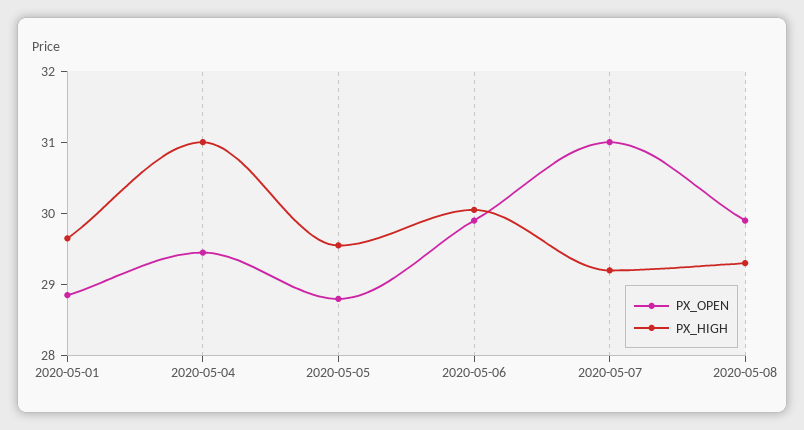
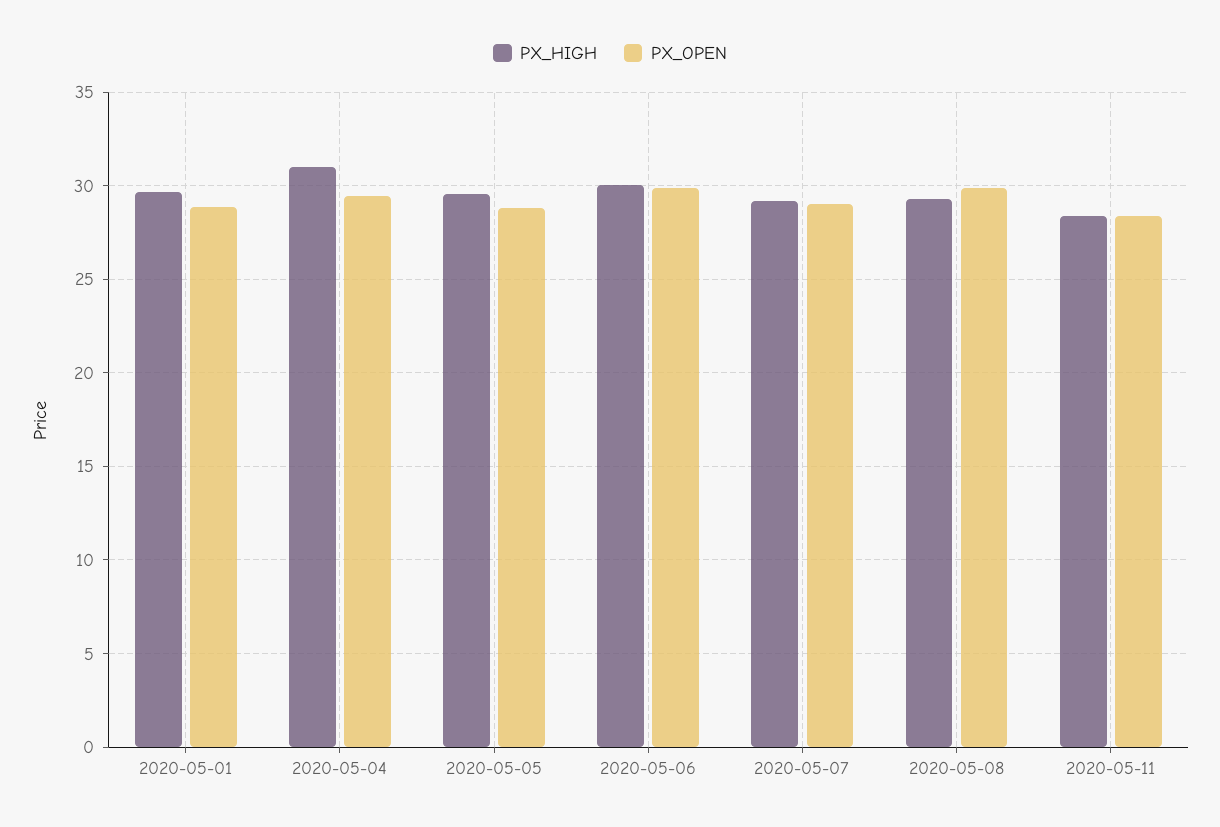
PX_OPEN, 2020-05-07: 31 -> 29
PX_HIGH, 2020-05-11: none -> 28.5
PX_OPEN, 2020-05-11: none -> 28.5

